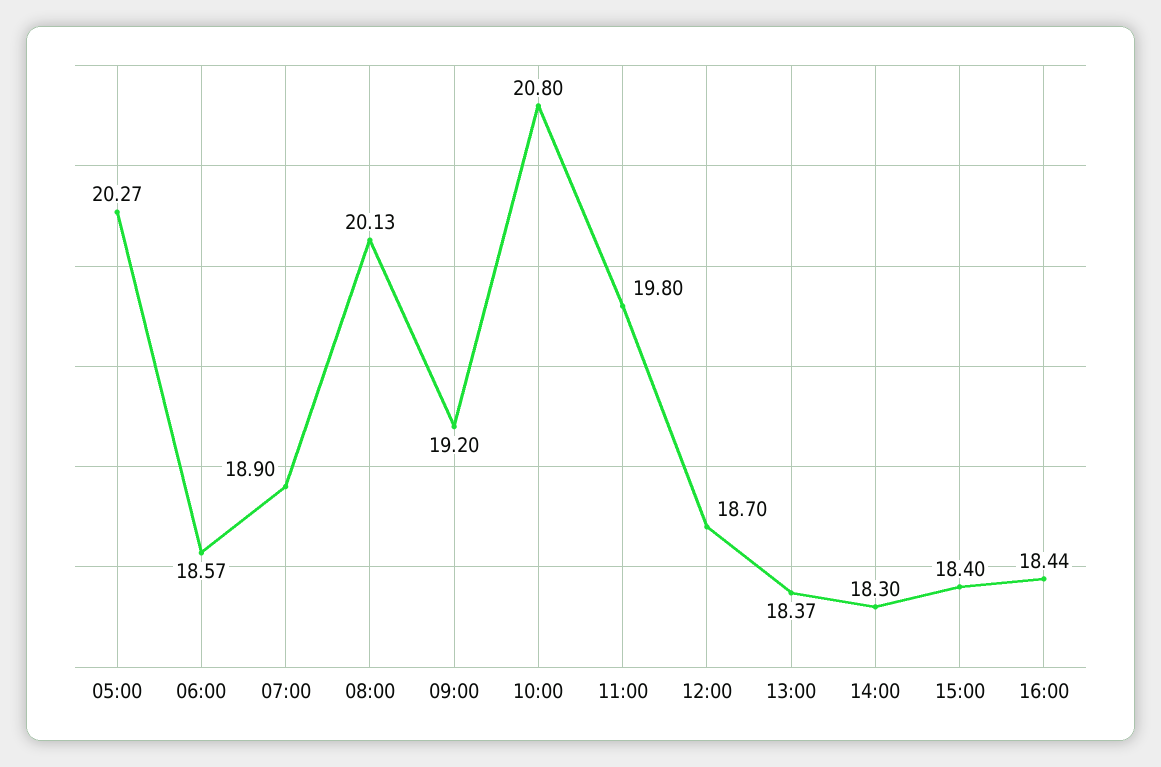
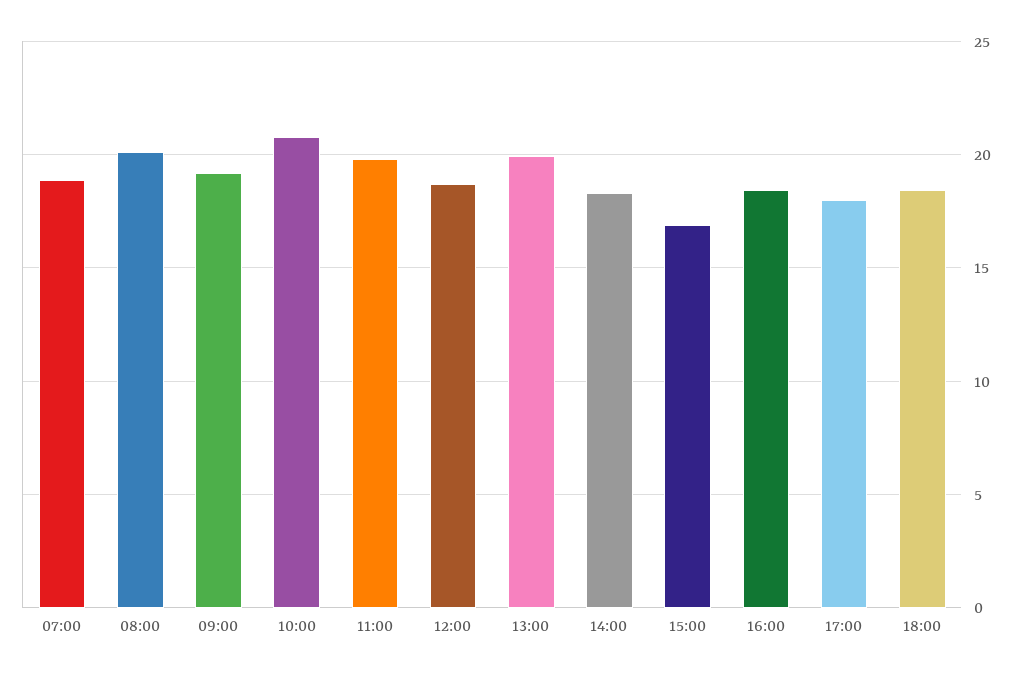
05:00: 20.27 -> none
06:00: 18.57 -> none
13:00: 18.37 -> 20
15:00: 18.4 -> 17
17:00: none -> 18
18:00: none -> 18.5

